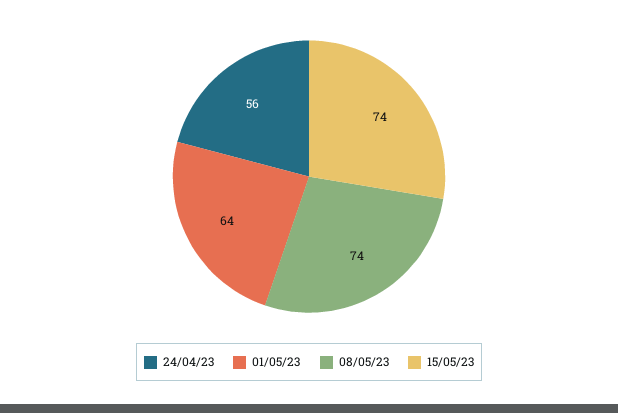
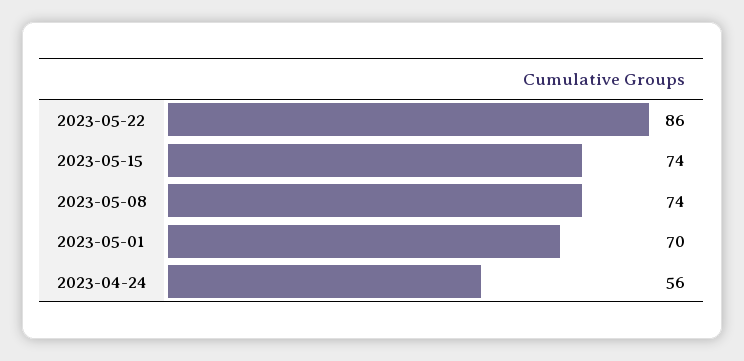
01/05/23: 64 -> 70
2023-05-22: none -> 86

